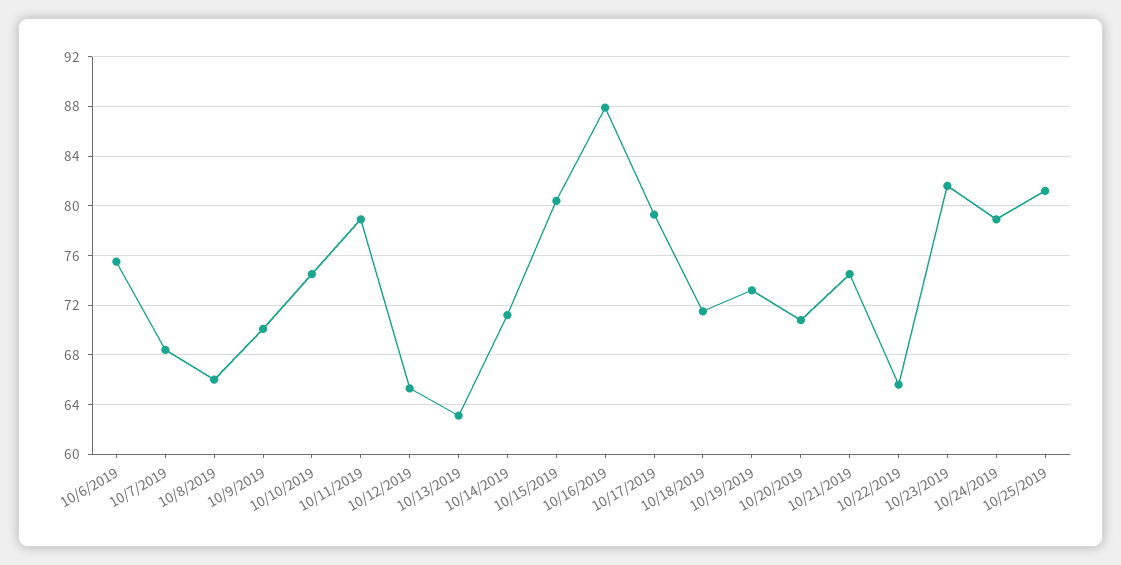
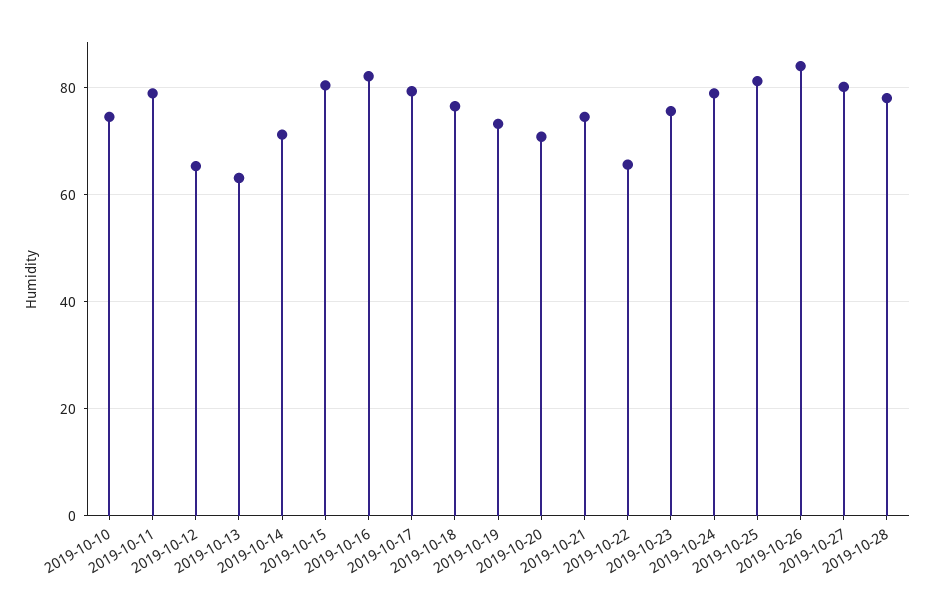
10/6/2019: 75.5 -> none
10/7/2019: 68.5 -> none
10/8/2019: 66 -> none
10/9/2019: 70 -> none
10/16/2019: 88 -> 82
10/18/2019: 71.5 -> 76
10/23/2019: 81.5 -> 76
2019-10-26: none -> 84
2019-10-27: none -> 80
2019-10-28: none -> 78

